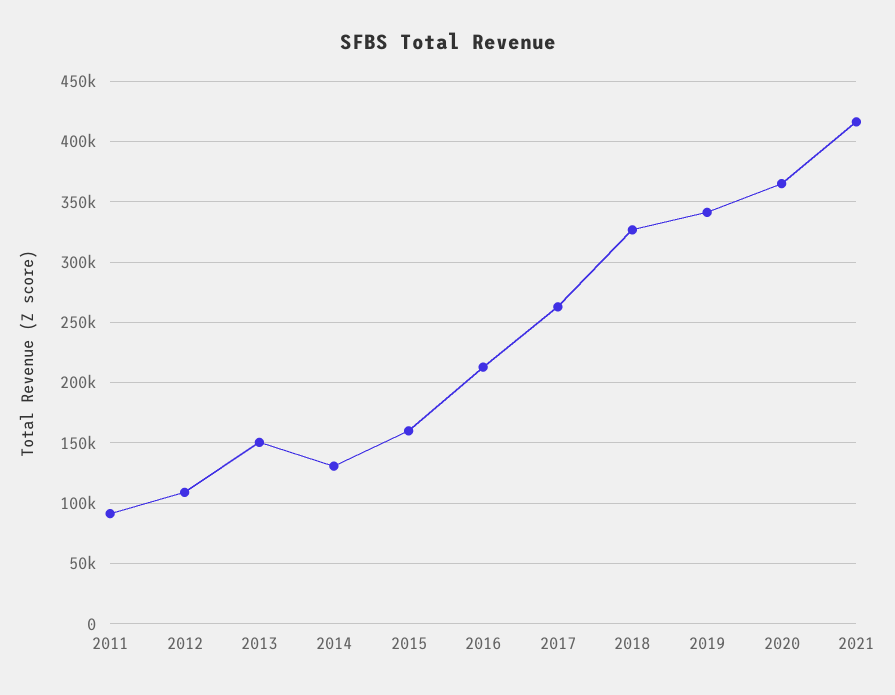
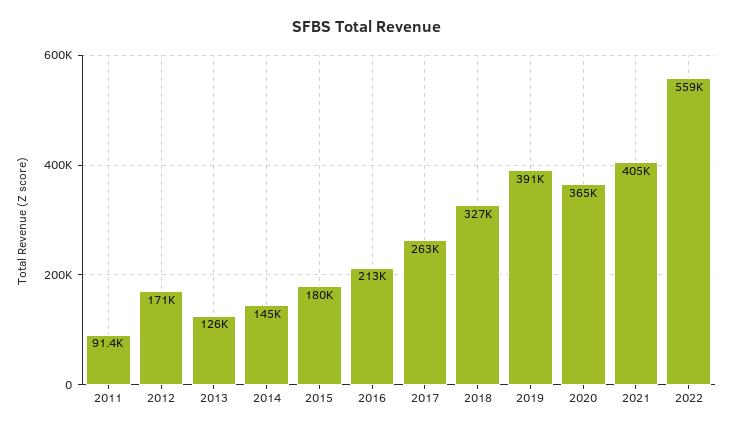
2012: 110000 -> 171000
2013: 150000 -> 126000
2014: 130000 -> 145000
2015: 160000 -> 180000
2019: 340000 -> 391000
2021: 415000 -> 405000
2022: none -> 559000

